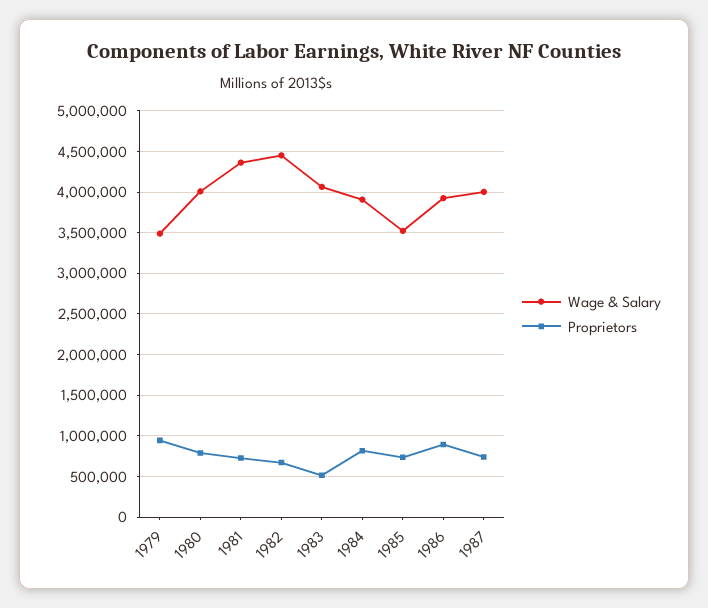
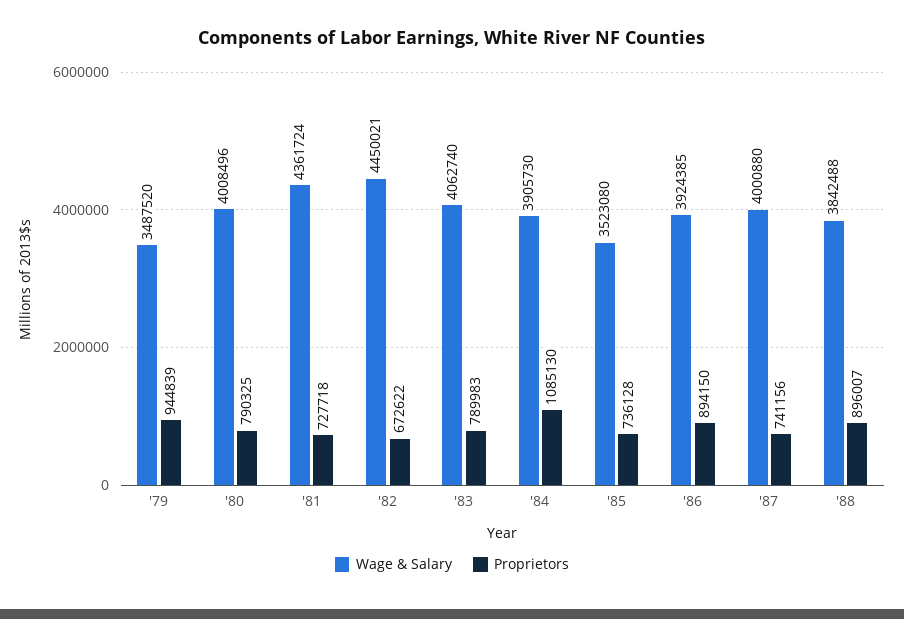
Proprietors, 1983: 500000 -> 789983
Proprietors, 1984: 800000 -> 1085130
Wage & Salary, '88: none -> 3842488
Proprietors, '88: none -> 896007

